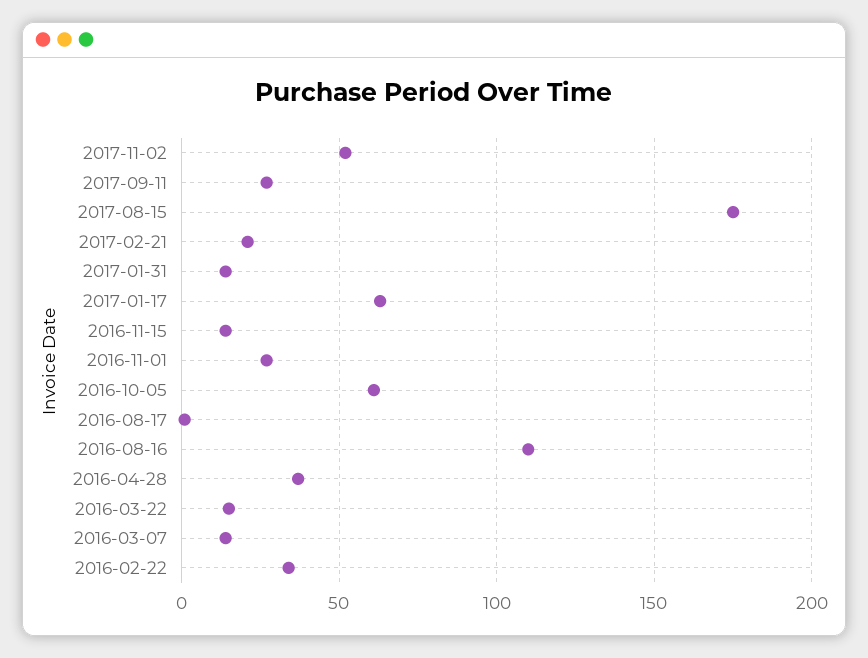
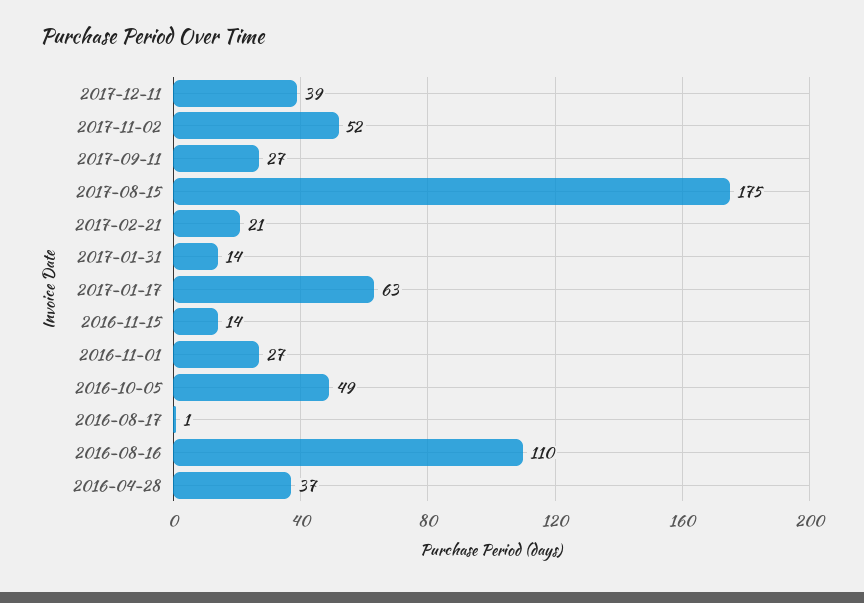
2016-10-05: 60 -> 49
2016-03-22: 15 -> none
2016-03-07: 15 -> none
2016-02-22: 35 -> none
2017-12-11: none -> 39

